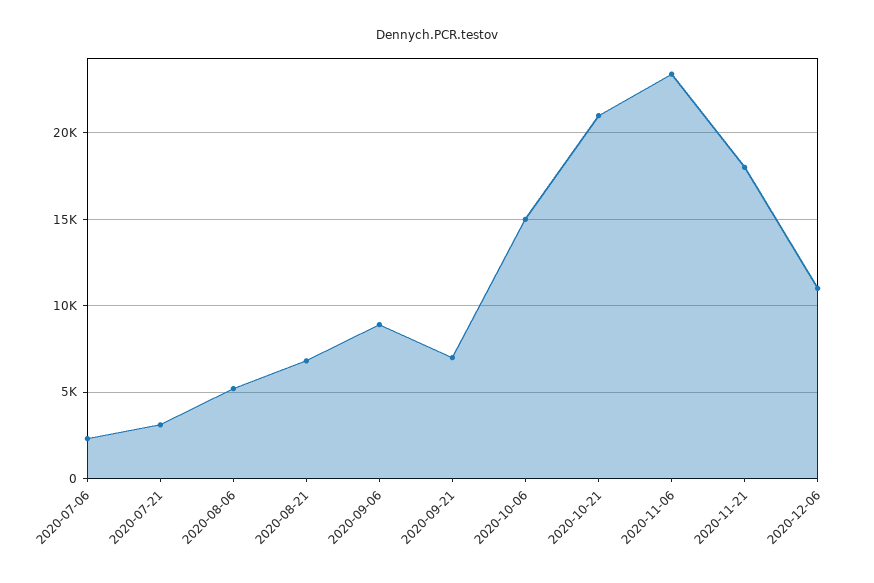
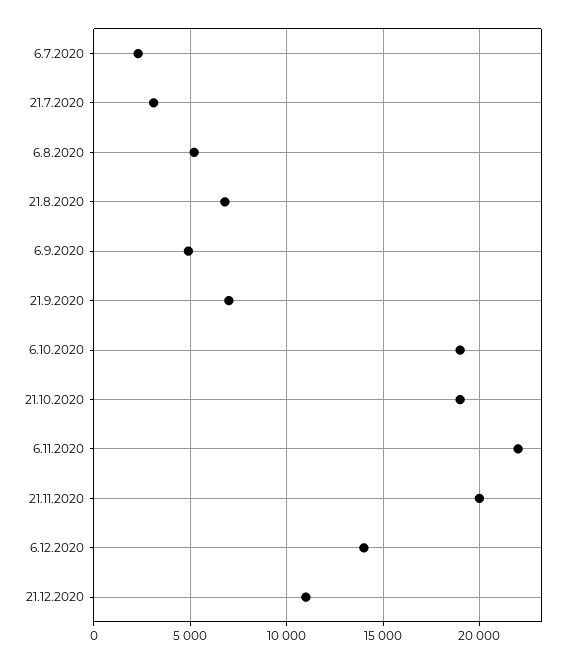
2020-09-06: 9000 -> 5000
2020-10-06: 15000 -> 19000
2020-10-21: 21000 -> 19000
2020-11-06: 23500 -> 22000
2020-11-21: 18000 -> 20000
2020-12-06: 11000 -> 14000
21.12.2020: none -> 11000

